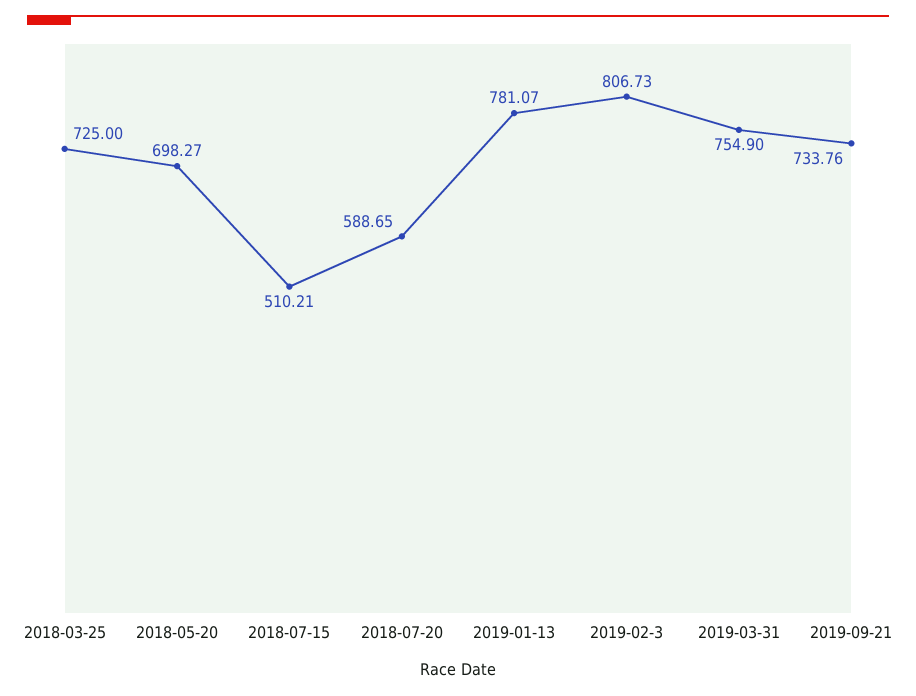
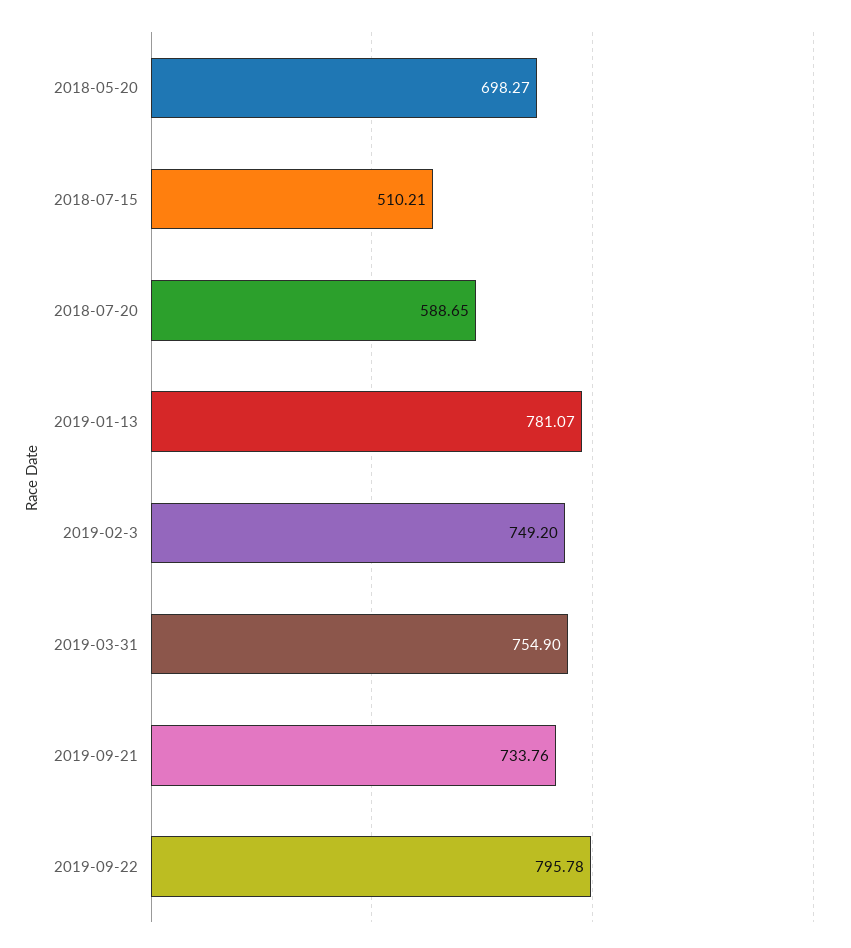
2018-03-25: 725 -> none
2019-02-3: 806.73 -> 749.2
2019-09-22: none -> 795.78

